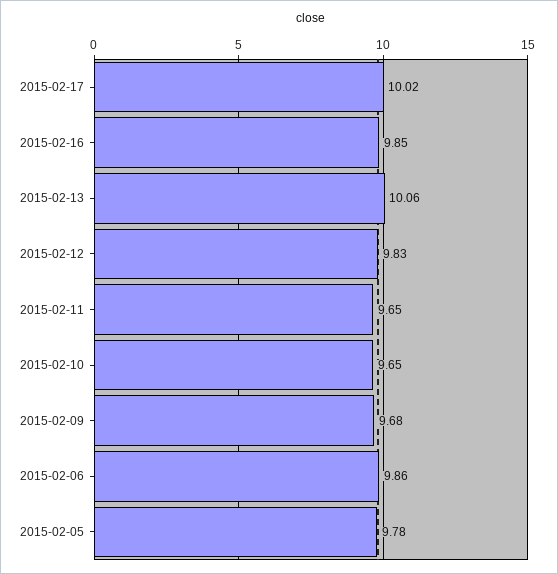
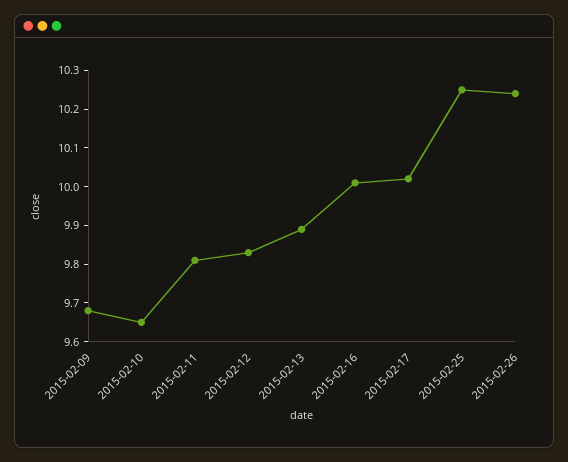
2015-02-16: 9.85 -> 10
2015-02-13: 10.06 -> 9.9
2015-02-11: 9.65 -> 9.8
2015-02-06: 9.86 -> none
2015-02-05: 9.78 -> none
2015-02-25: none -> 10.25
2015-02-26: none -> 10.25

